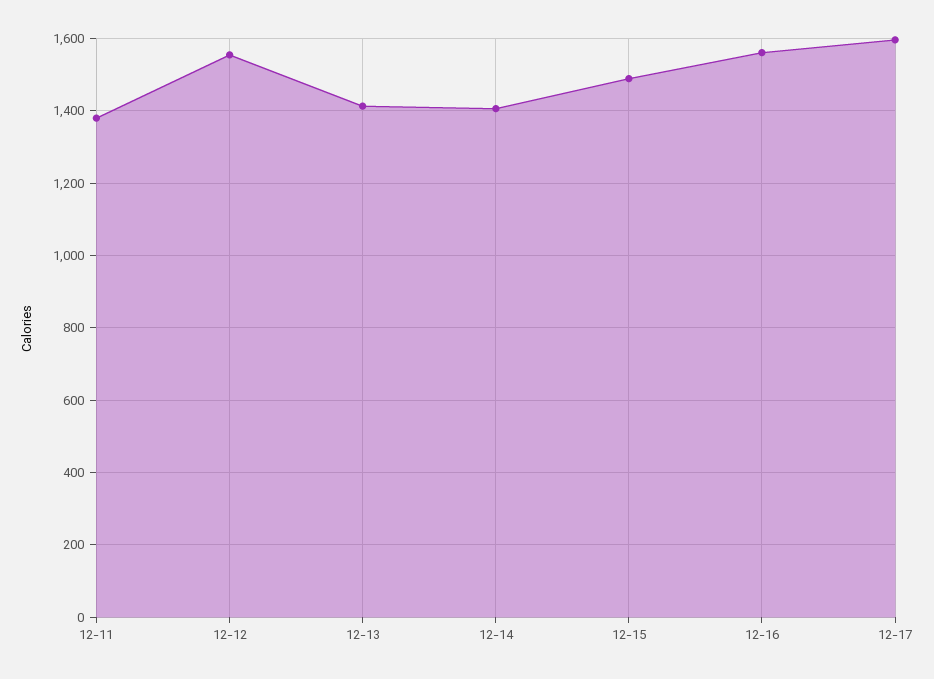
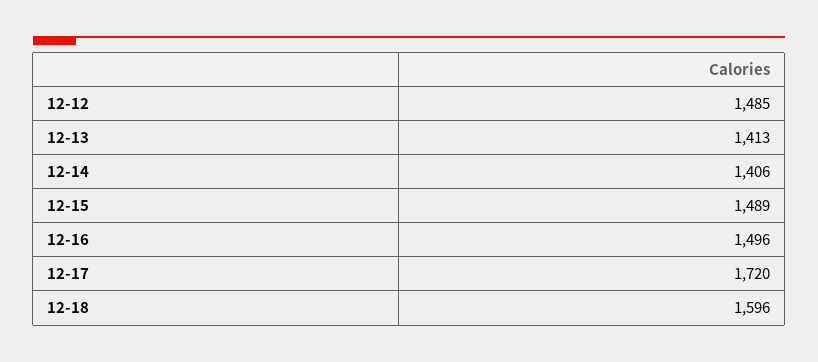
12-11: 1380 -> none
12-12: 1560 -> 1485
12-16: 1560 -> 1496
12-17: 1600 -> 1720
12-18: none -> 1596

